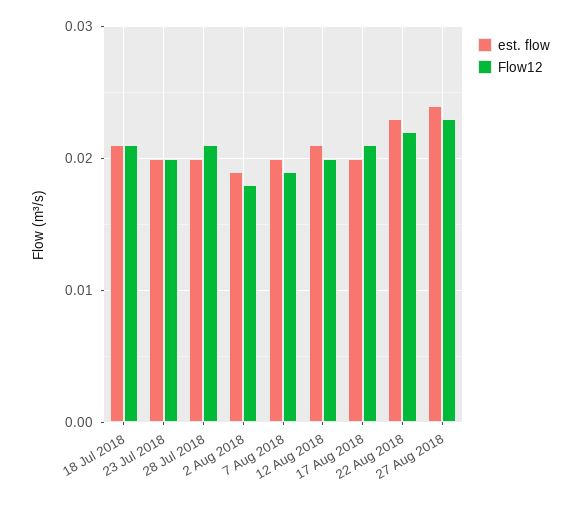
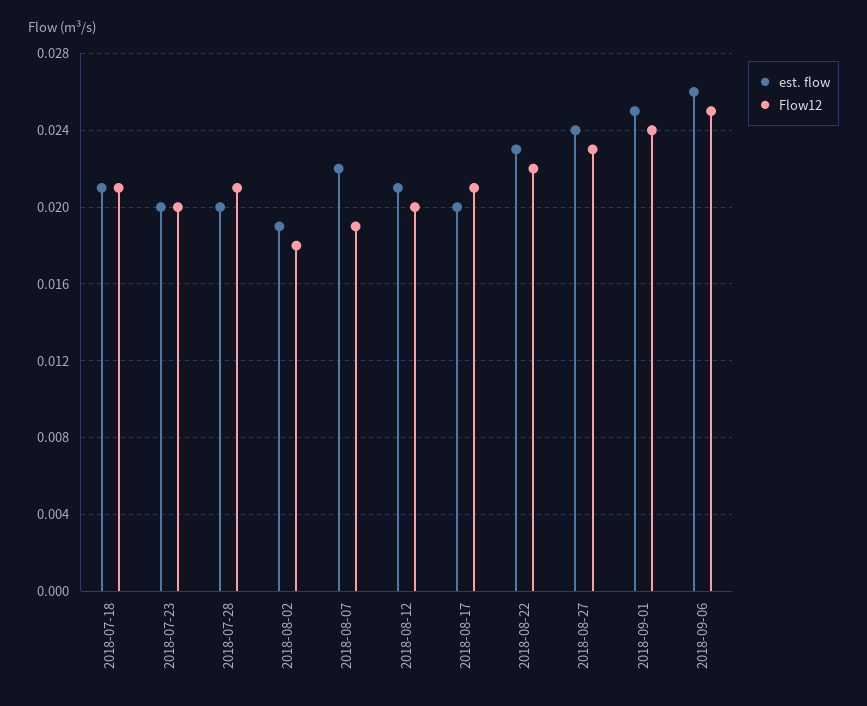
est. flow, 7 Aug 2018: 0.02 -> 0.022
est. flow, 2018-09-01: none -> 0.025
Flow12, 2018-09-01: none -> 0.024
est. flow, 2018-09-06: none -> 0.026
Flow12, 2018-09-06: none -> 0.025

